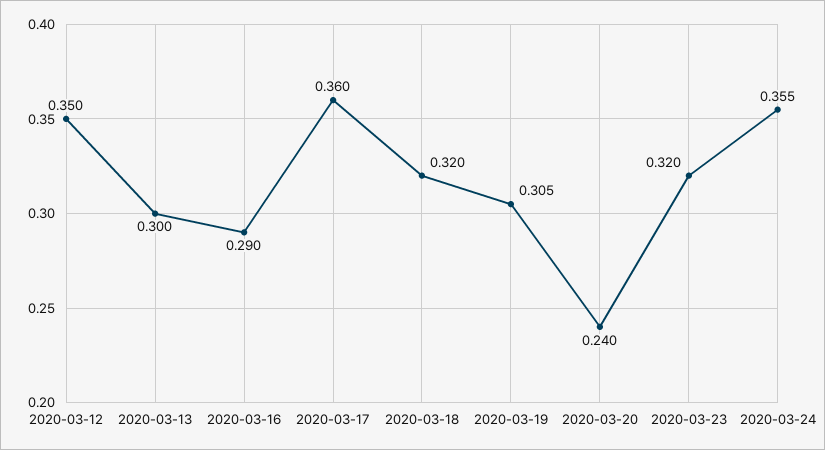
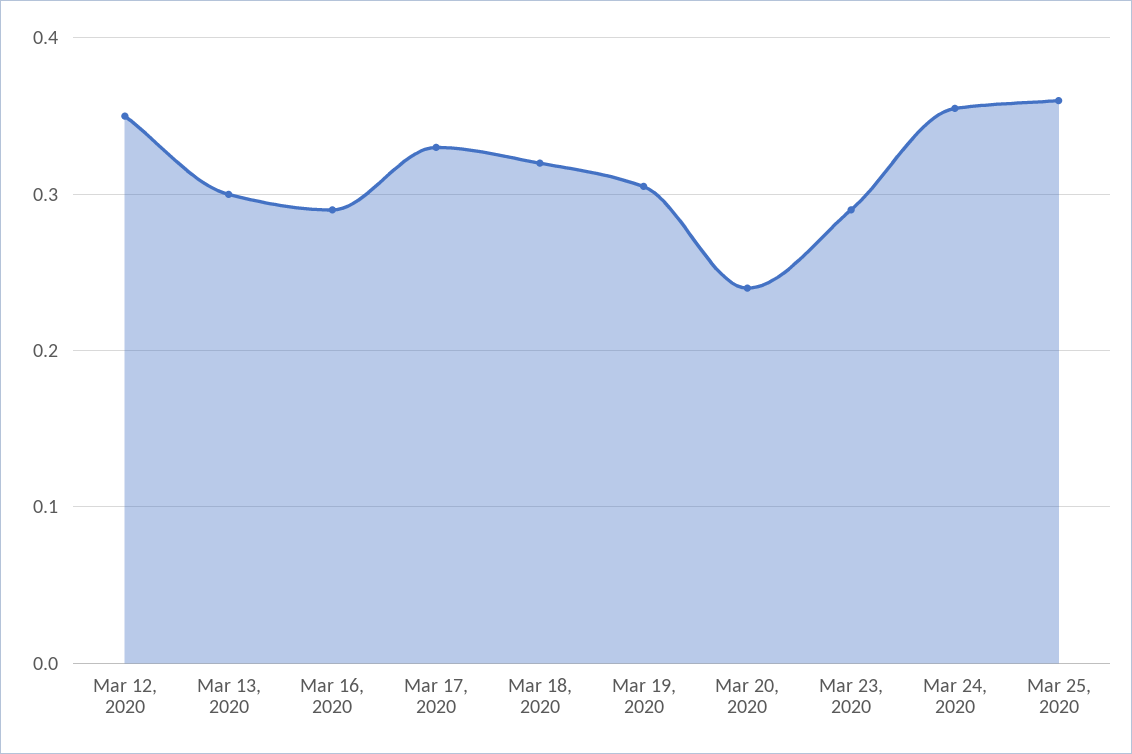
2020-03-17: 0.36 -> 0.33
2020-03-23: 0.32 -> 0.29
Mar 25, 2020: none -> 0.36

